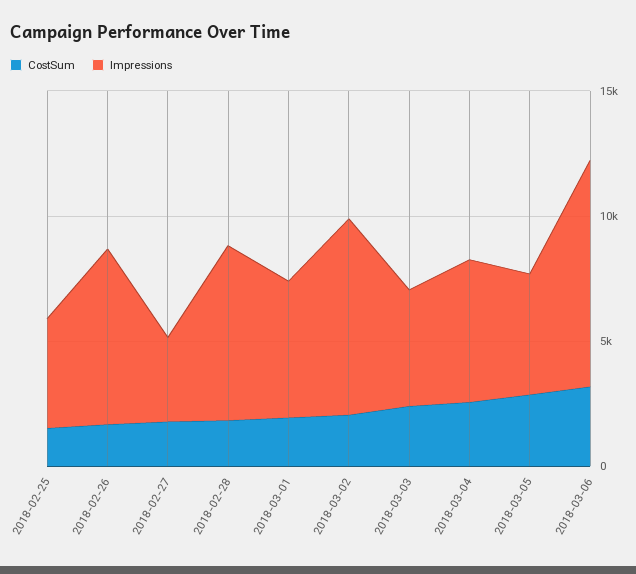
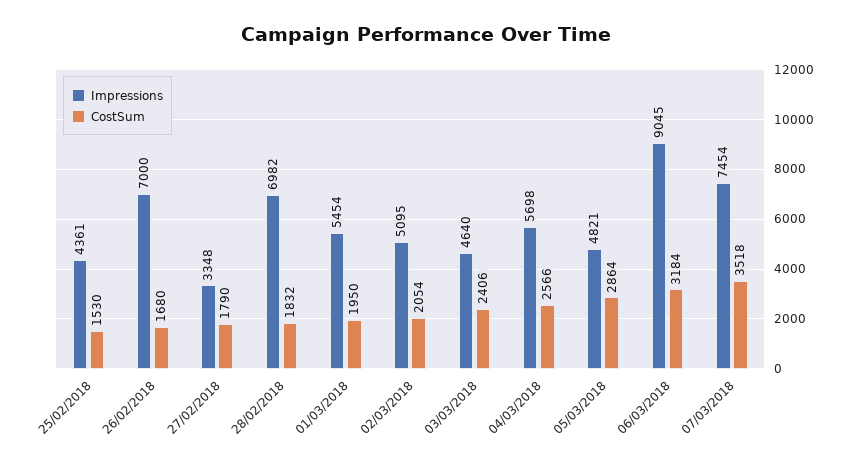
Impressions, 2018-03-02: 8000 -> 5095
Impressions, 07/03/2018: none -> 7454
CostSum, 07/03/2018: none -> 3518

